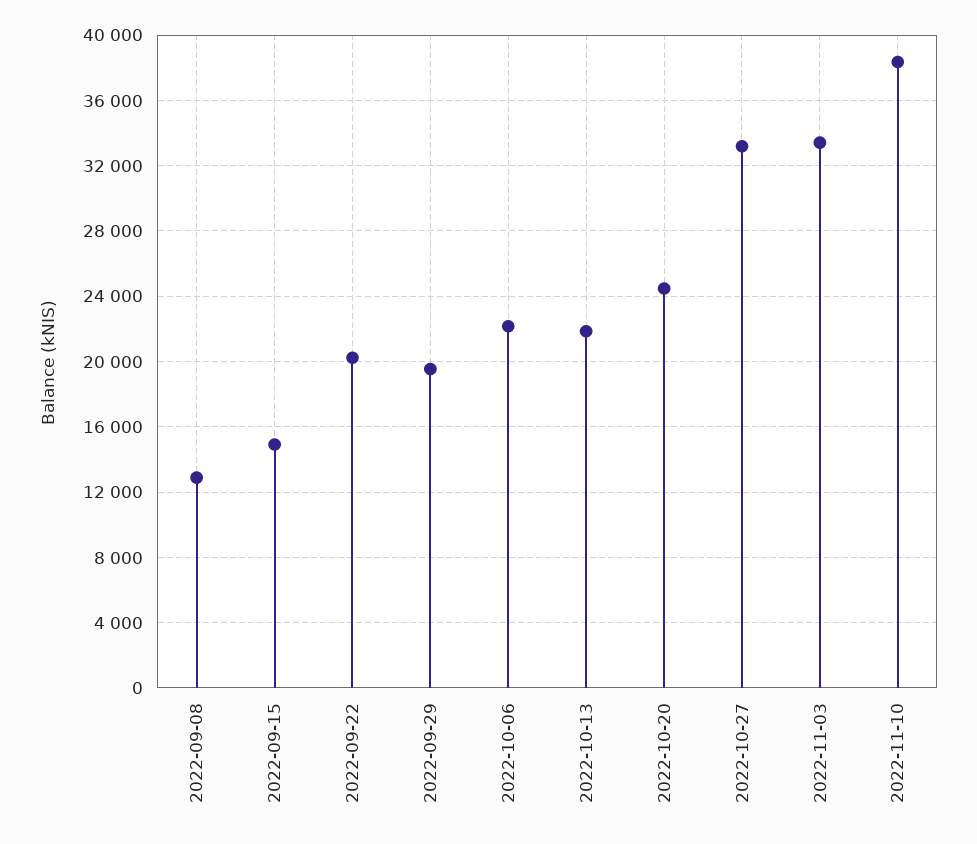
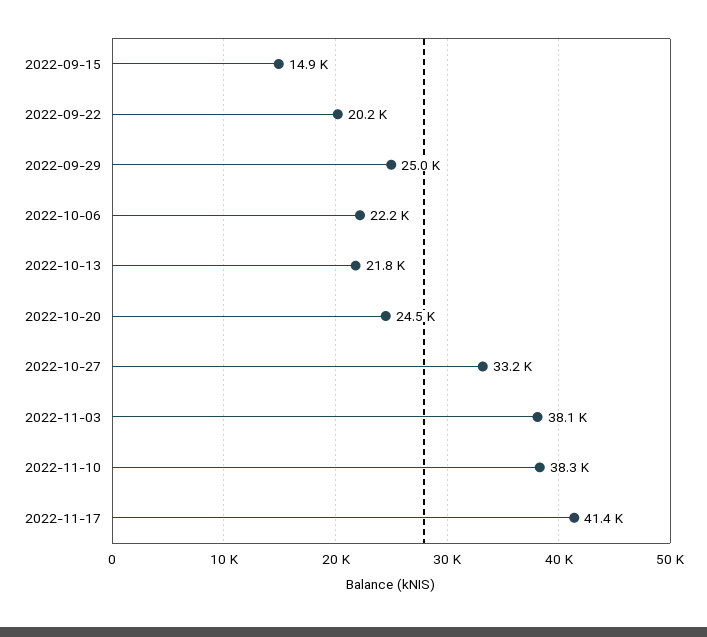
2022-09-08: 13000 -> none
2022-09-29: 19500 -> 25000
2022-11-03: 33500 -> 38100
2022-11-17: none -> 41400

